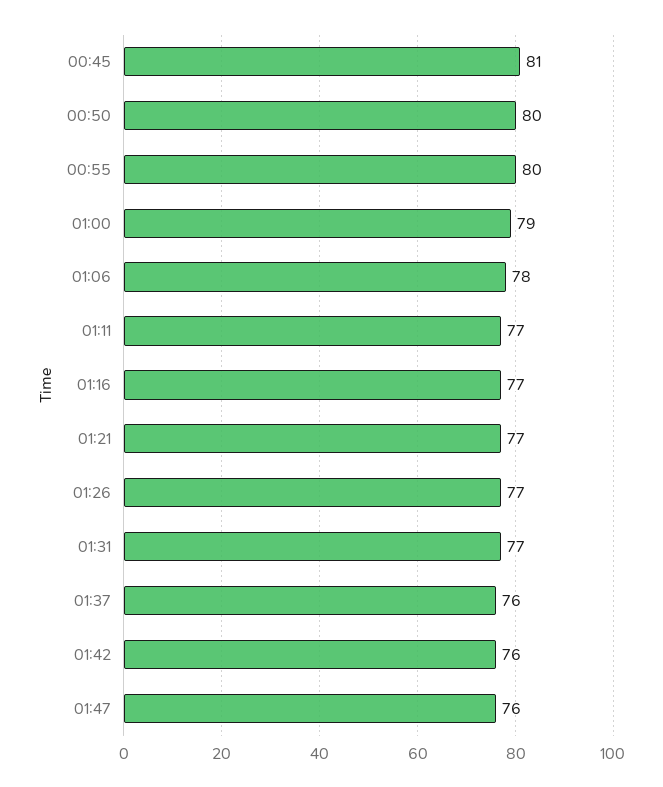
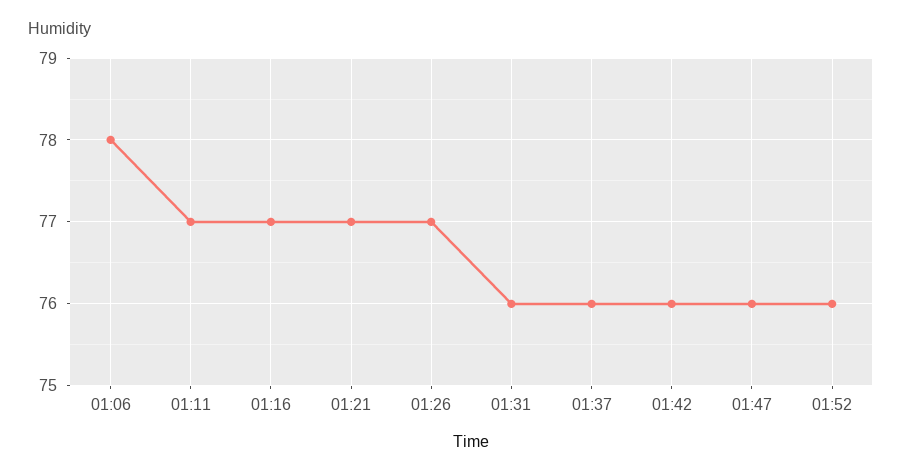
00:45: 81 -> none
00:50: 80 -> none
00:55: 80 -> none
01:00: 79 -> none
01:31: 77 -> 76
01:52: none -> 76

